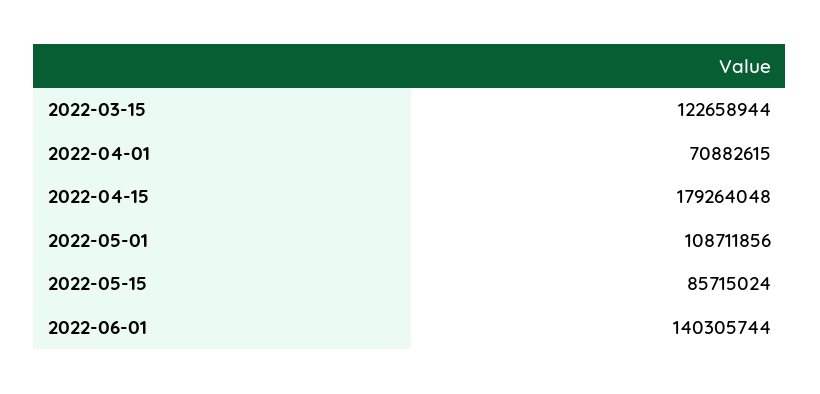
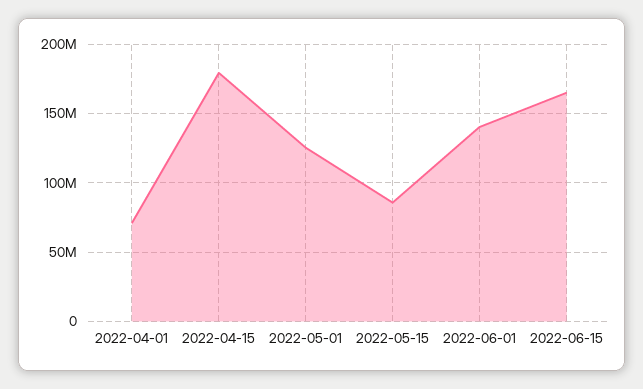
2022-03-15: 122658944 -> none
2022-05-01: 108711856 -> 125000000
2022-06-15: none -> 165000000

